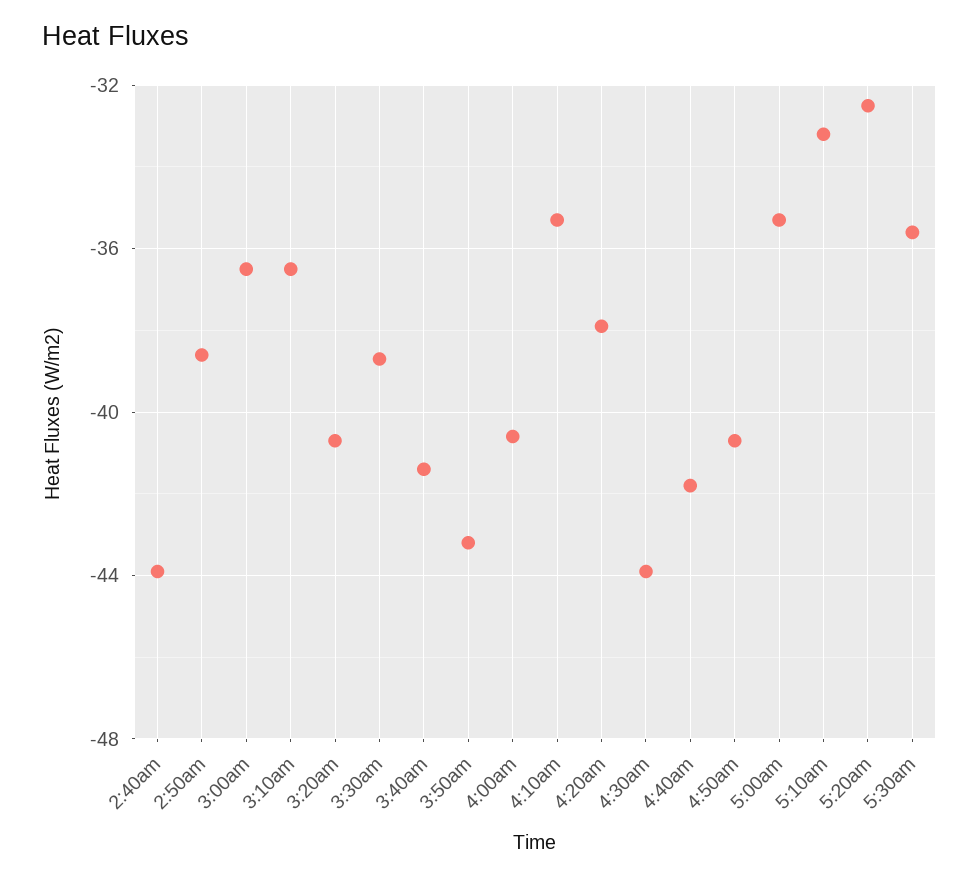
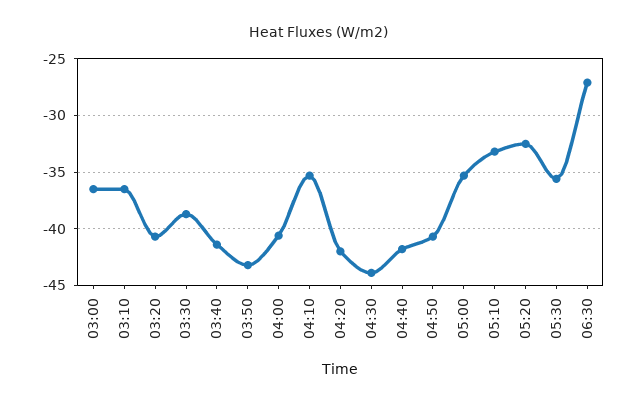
2:40am: -44 -> none
2:50am: -38.5 -> none
4:20am: -38 -> -42
06:30: none -> -27

